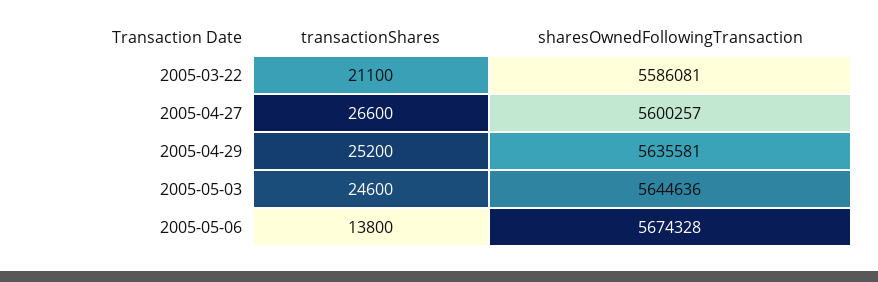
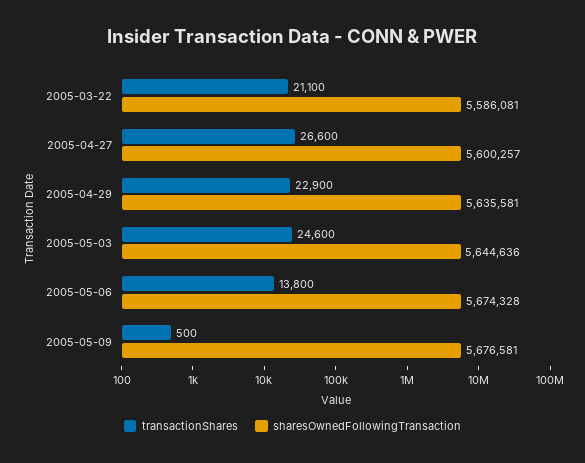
transactionShares, 2005-04-29: 25200 -> 22900
transactionShares, 2005-05-09: none -> 500
sharesOwnedFollowingTransaction, 2005-05-09: none -> 5676581

